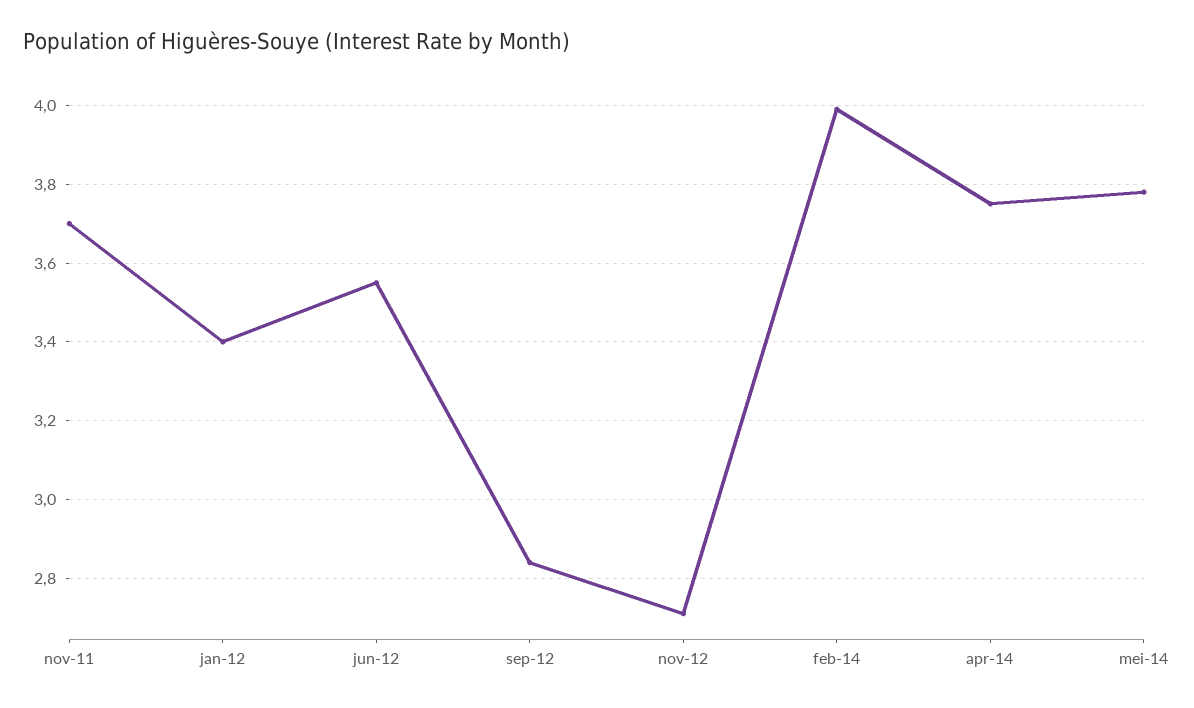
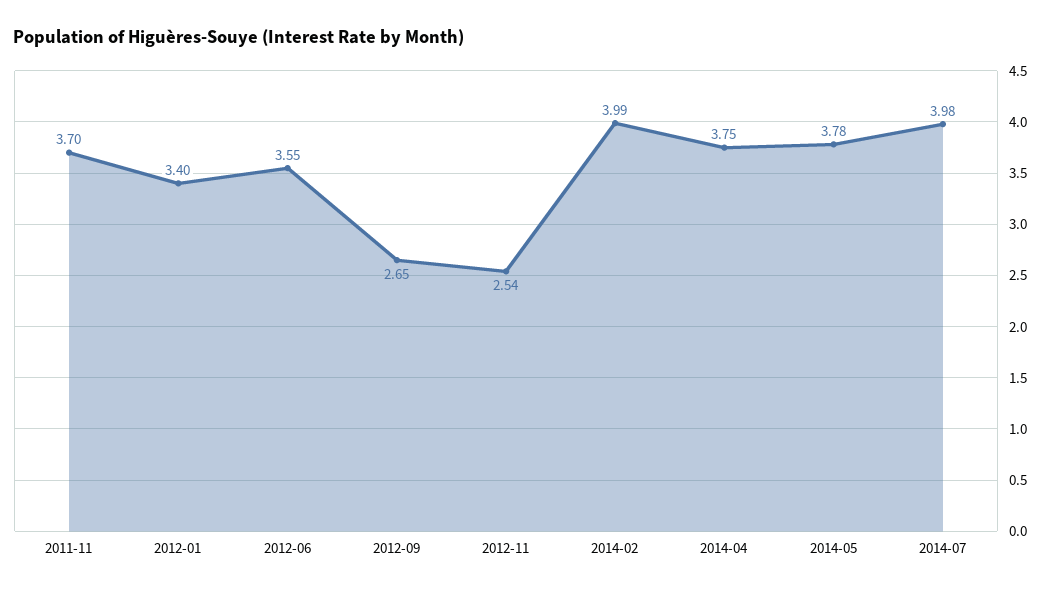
sep-12: 2.85 -> 2.65
nov-12: 2.7 -> 2.54
2014-07: none -> 3.98

